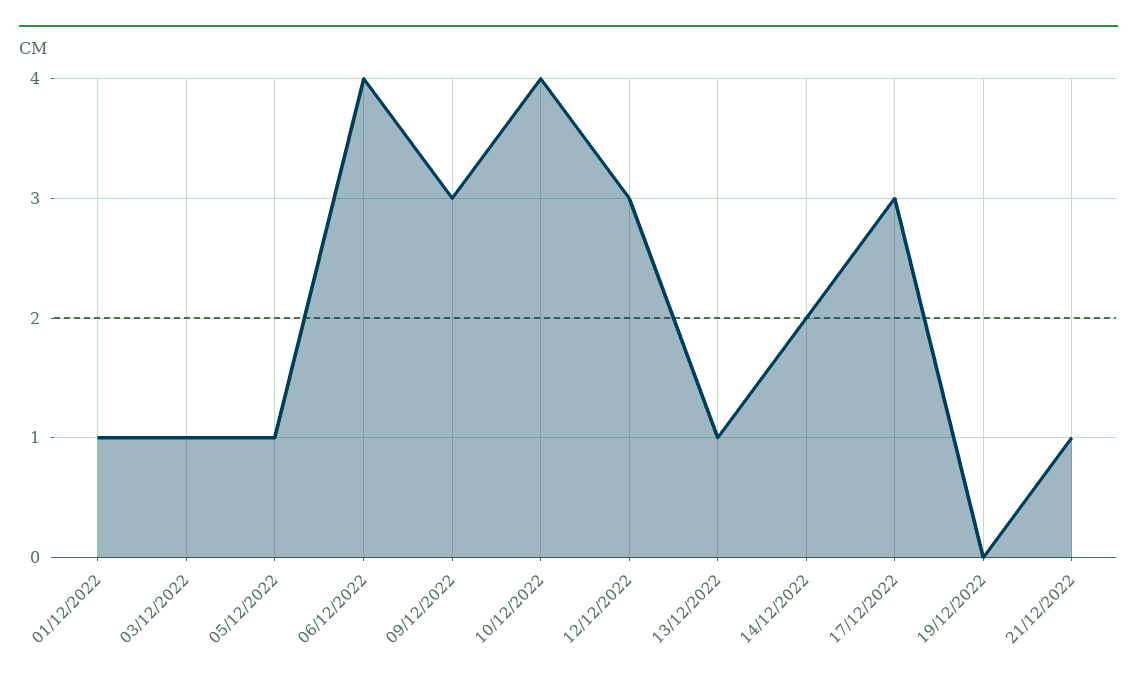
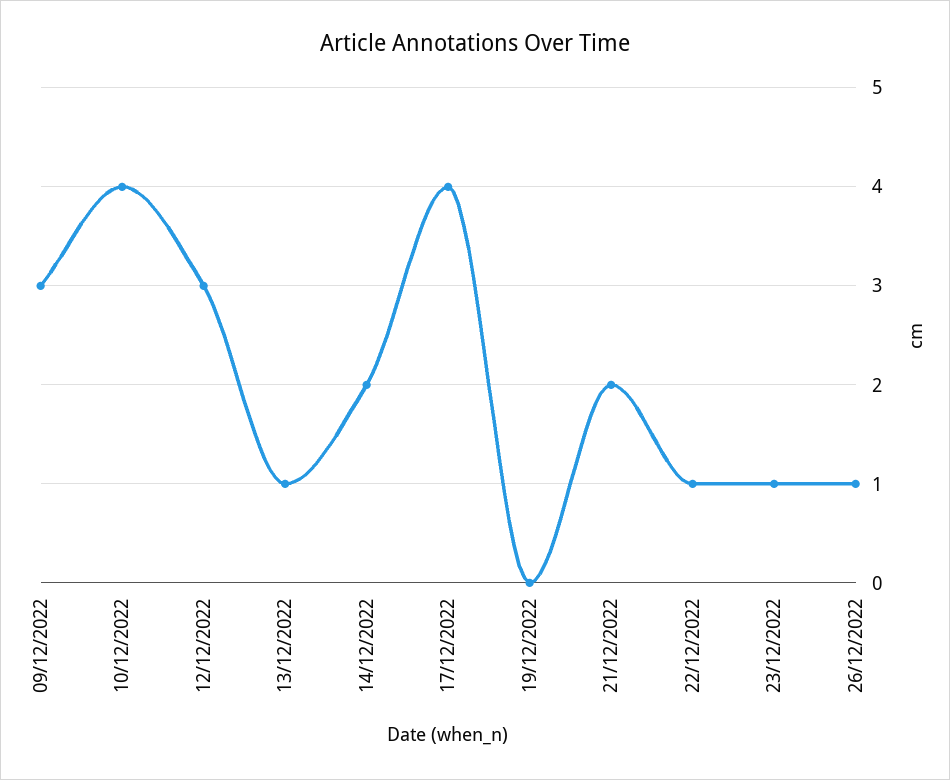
01/12/2022: 1 -> none
03/12/2022: 1 -> none
05/12/2022: 1 -> none
06/12/2022: 4 -> none
17/12/2022: 3 -> 4
21/12/2022: 1 -> 2
22/12/2022: none -> 1
23/12/2022: none -> 1
26/12/2022: none -> 1

